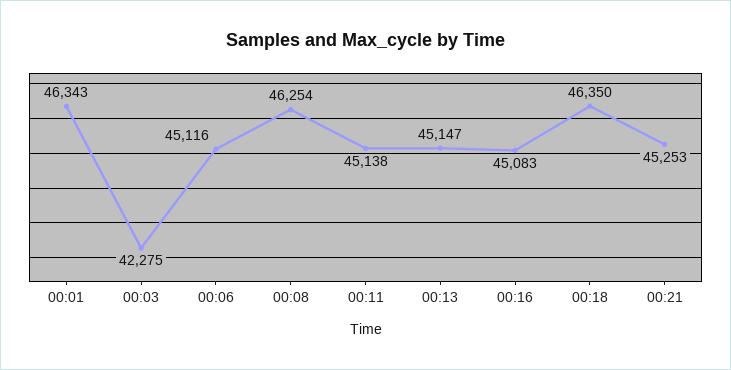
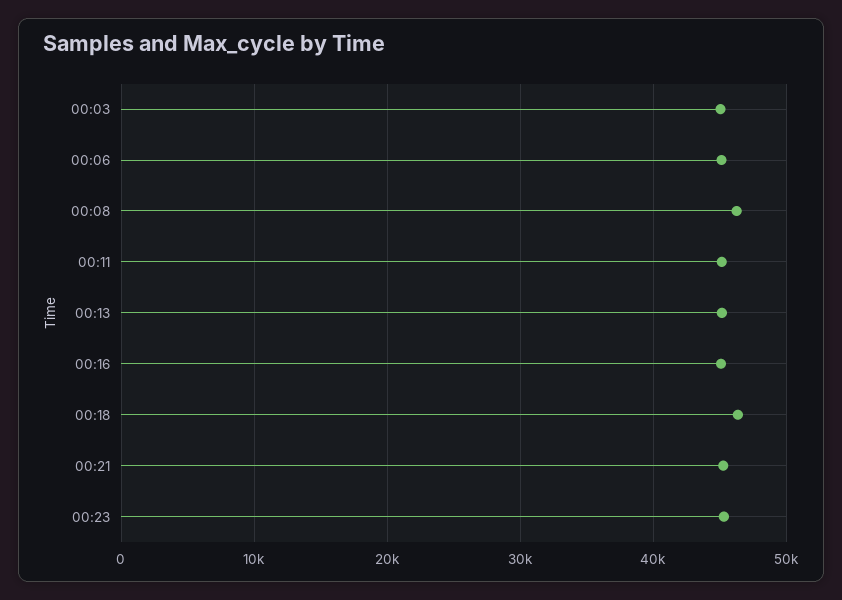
00:01: 46343 -> none
00:03: 42275 -> 45000
00:23: none -> 45000

